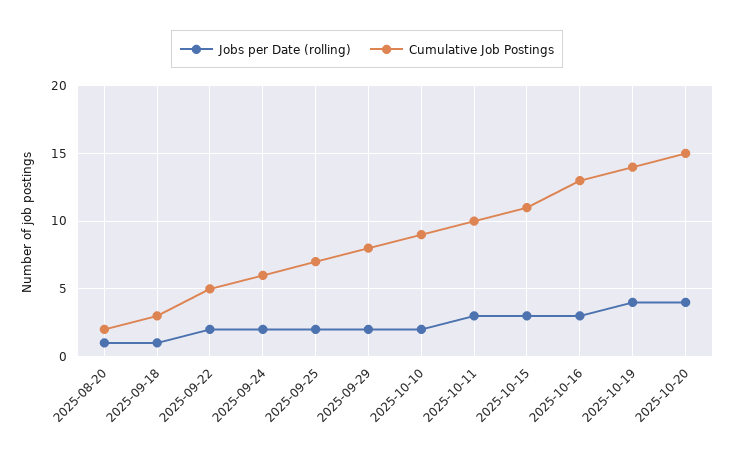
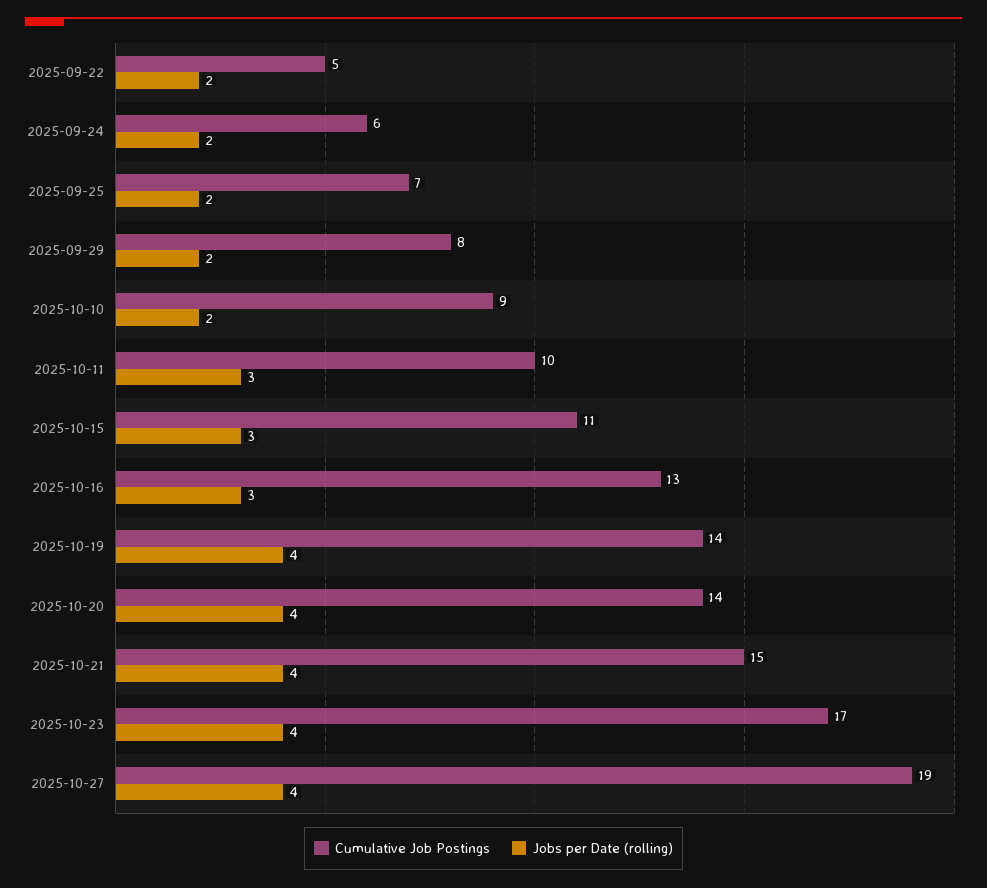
Jobs per Date (rolling), 2025-08-20: 1 -> none
Cumulative Job Postings, 2025-08-20: 2 -> none
Jobs per Date (rolling), 2025-09-18: 1 -> none
Cumulative Job Postings, 2025-09-18: 3 -> none
Cumulative Job Postings, 2025-10-20: 15 -> 14
Cumulative Job Postings, 2025-10-21: none -> 15
Jobs per Date (rolling), 2025-10-21: none -> 4
Cumulative Job Postings, 2025-10-23: none -> 17
Jobs per Date (rolling), 2025-10-23: none -> 4
Cumulative Job Postings, 2025-10-27: none -> 19
Jobs per Date (rolling), 2025-10-27: none -> 4

